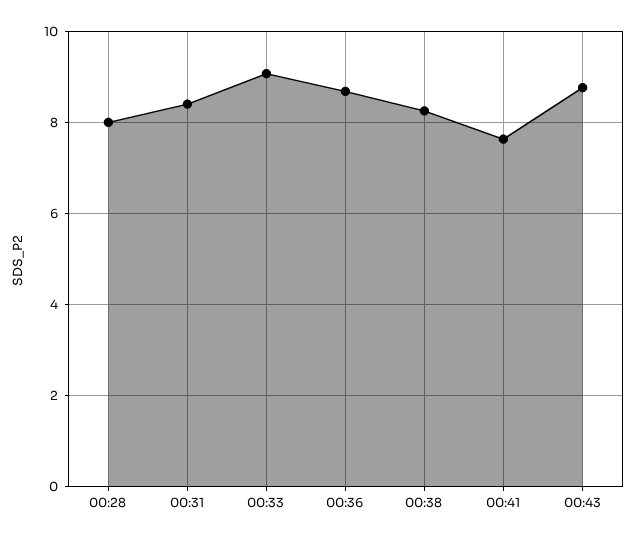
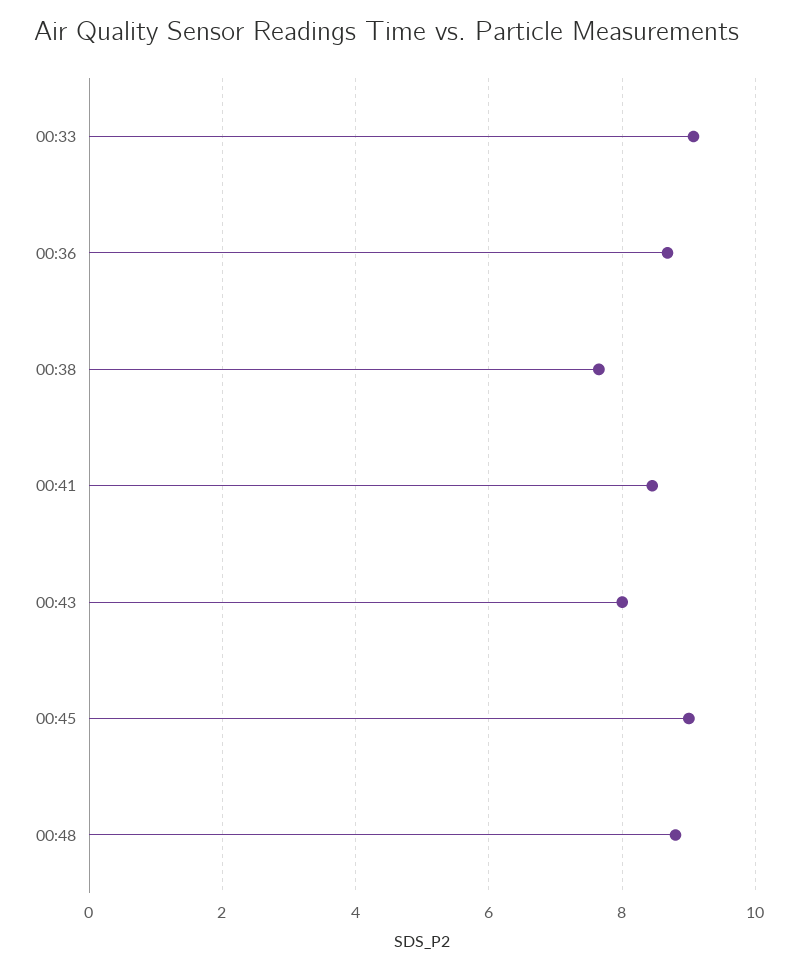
00:28: 8 -> none
00:31: 8.4 -> none
00:38: 8.2 -> 7.6
00:41: 7.6 -> 8.4
00:43: 8.8 -> 8
00:45: none -> 9
00:48: none -> 8.8

